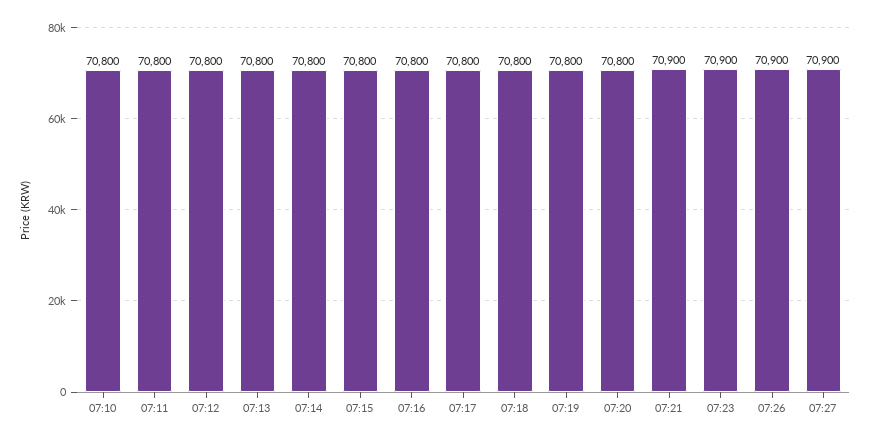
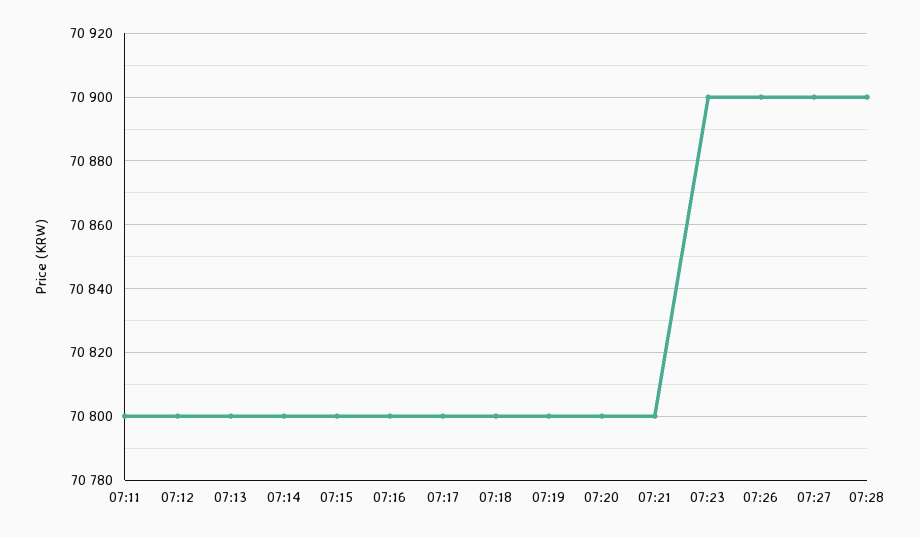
07:10: 70800 -> none
07:21: 70900 -> 70800
07:28: none -> 70900

